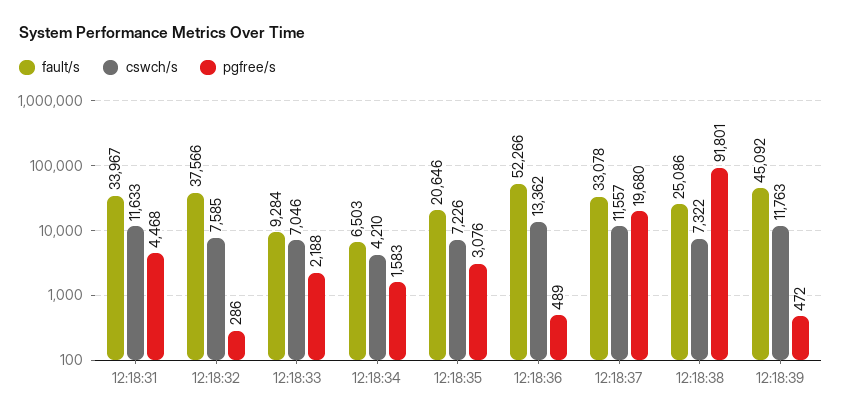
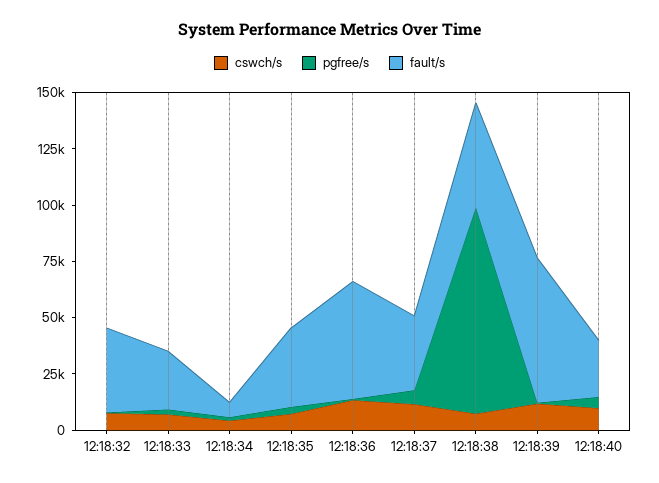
fault/s, 12:18:31: 33967 -> none
cswch/s, 12:18:31: 11633 -> none
pgfree/s, 12:18:31: 4468 -> none
fault/s, 12:18:33: 9284 -> 25000
fault/s, 12:18:35: 20646 -> 35000
pgfree/s, 12:18:37: 19680 -> 5000
fault/s, 12:18:38: 25086 -> 45000
fault/s, 12:18:39: 45092 -> 65000
cswch/s, 12:18:40: none -> 10000
pgfree/s, 12:18:40: none -> 5000
fault/s, 12:18:40: none -> 25000

